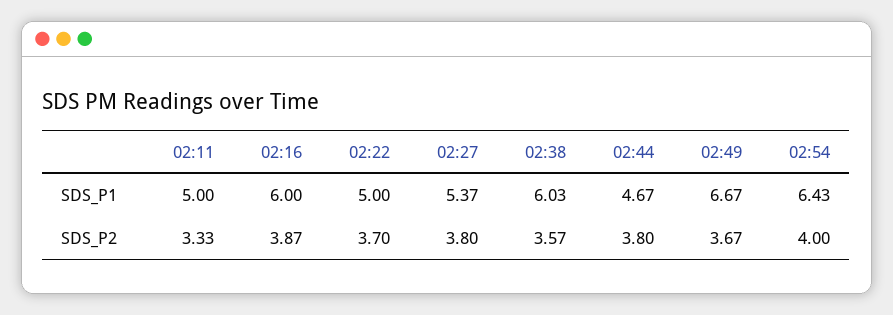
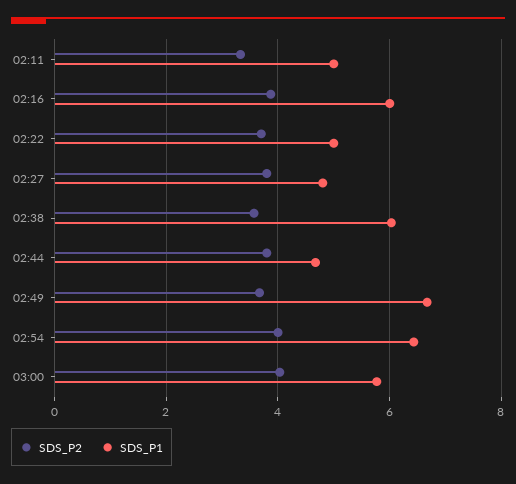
SDS_P1, 02:27: 5.37 -> 4.8
SDS_P2, 03:00: none -> 4
SDS_P1, 03:00: none -> 5.8

